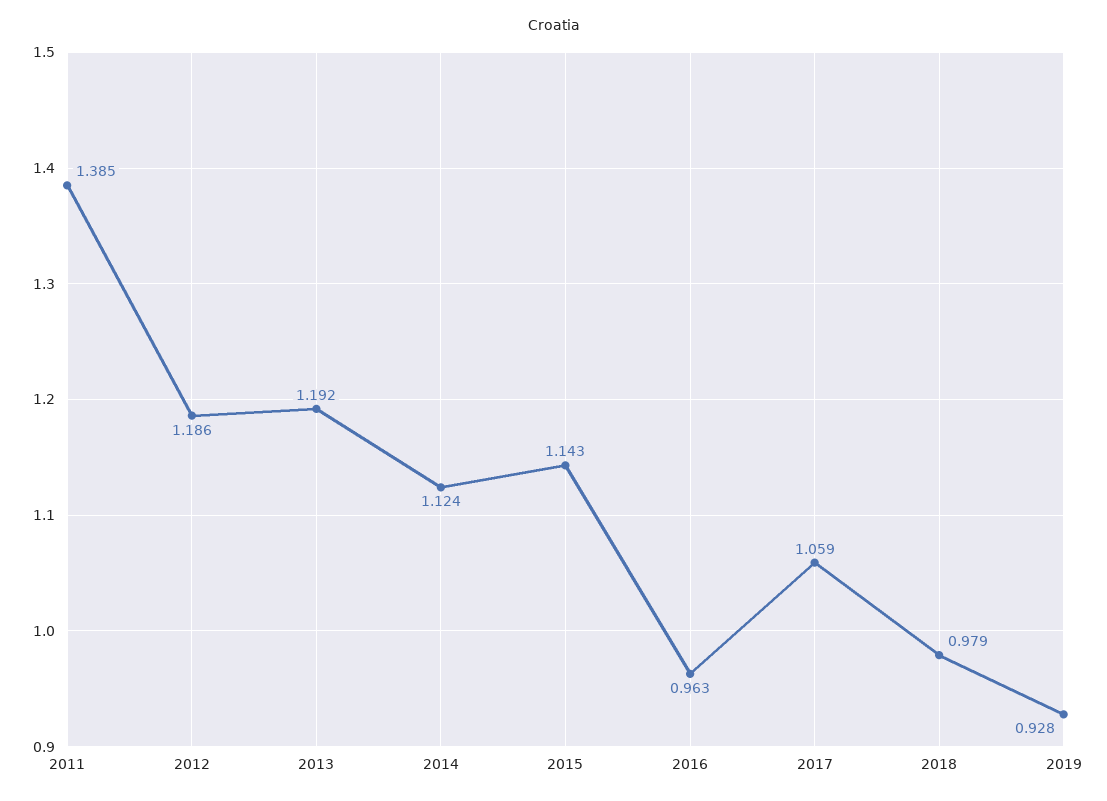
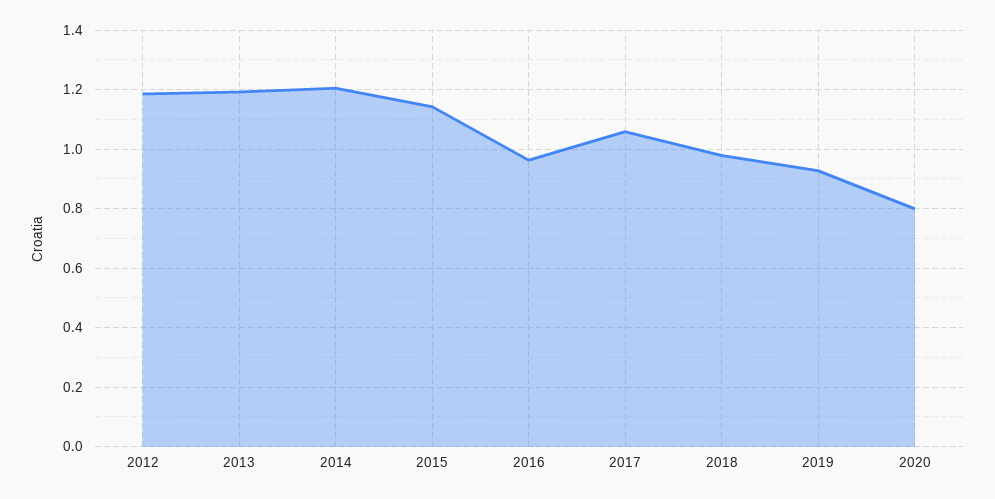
2011: 1.385 -> none
2014: 1.124 -> 1.2
2020: none -> 0.8

